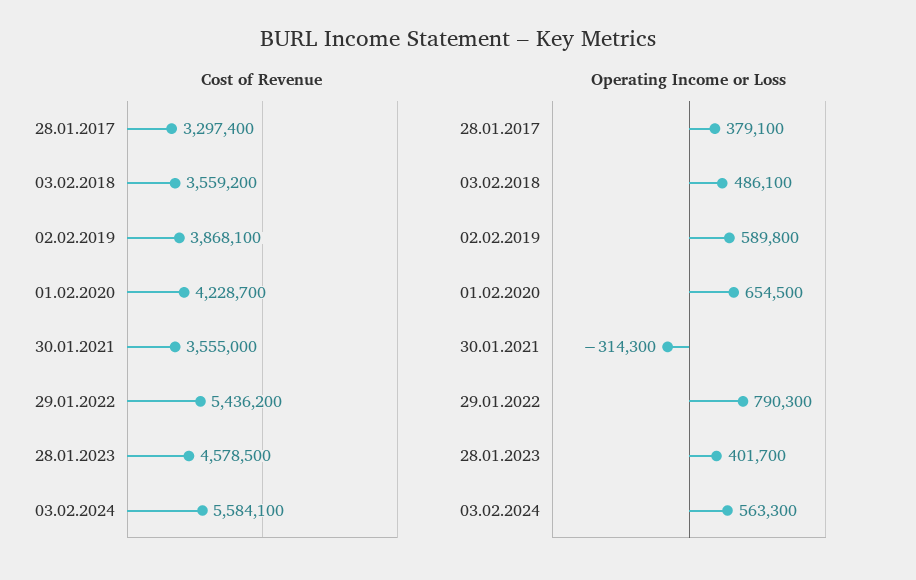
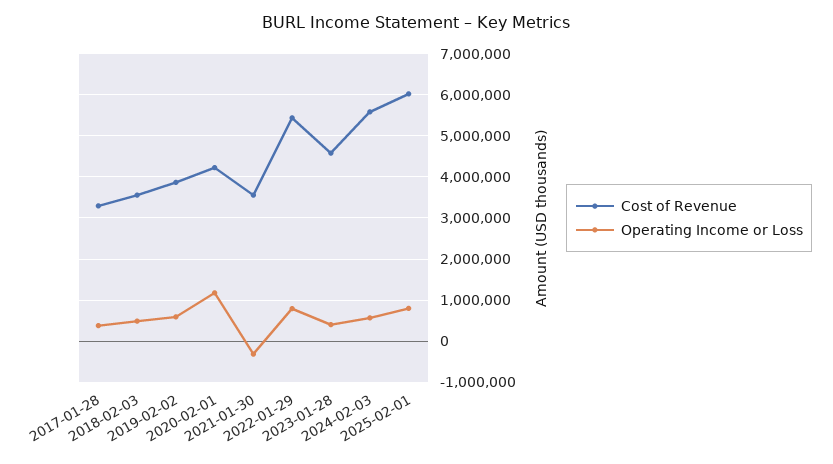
Operating Income or Loss, 01.02.2020: 654500 -> 1200000
Cost of Revenue, 2025-02-01: none -> 6000000
Operating Income or Loss, 2025-02-01: none -> 800000

